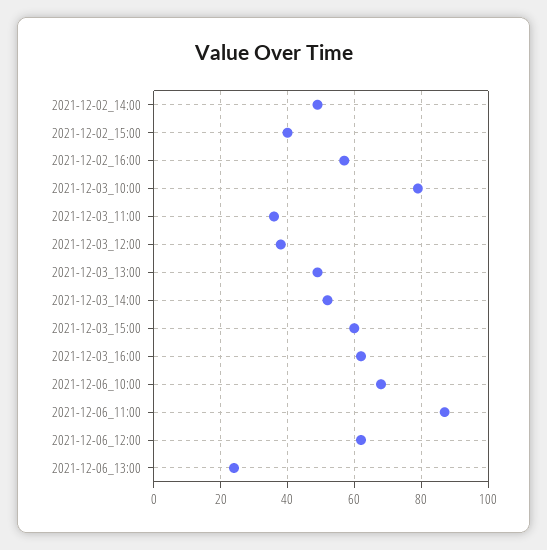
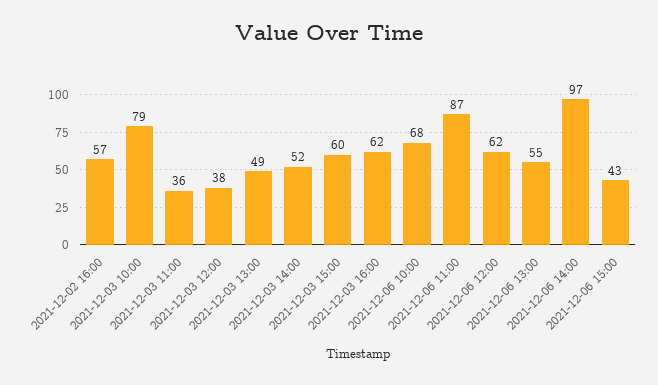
2021-12-02_14:00: 50 -> none
2021-12-02_15:00: 40 -> none
2021-12-06_13:00: 25 -> 55
2021-12-06 14:00: none -> 97
2021-12-06 15:00: none -> 43

